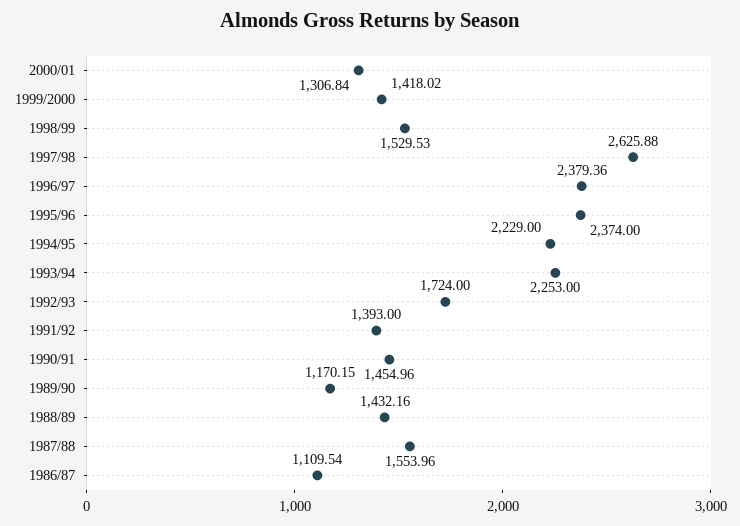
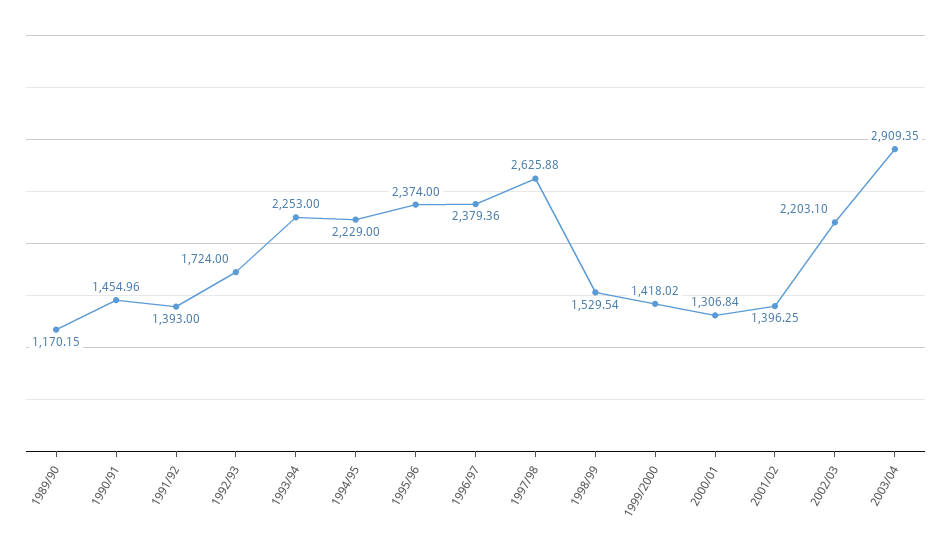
1998/99: 1529.53 -> 1529.54
1988/89: 1432.16 -> none
1987/88: 1553.96 -> none
1986/87: 1109.54 -> none
2001/02: none -> 1396.25
2002/03: none -> 2203.1
2003/04: none -> 2909.35

